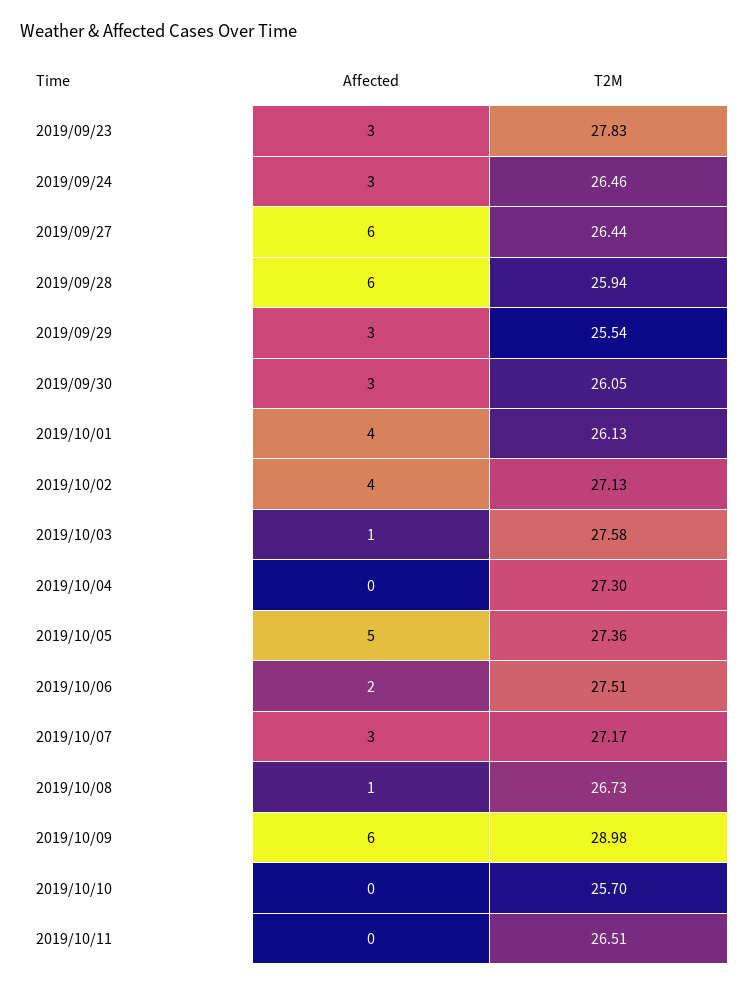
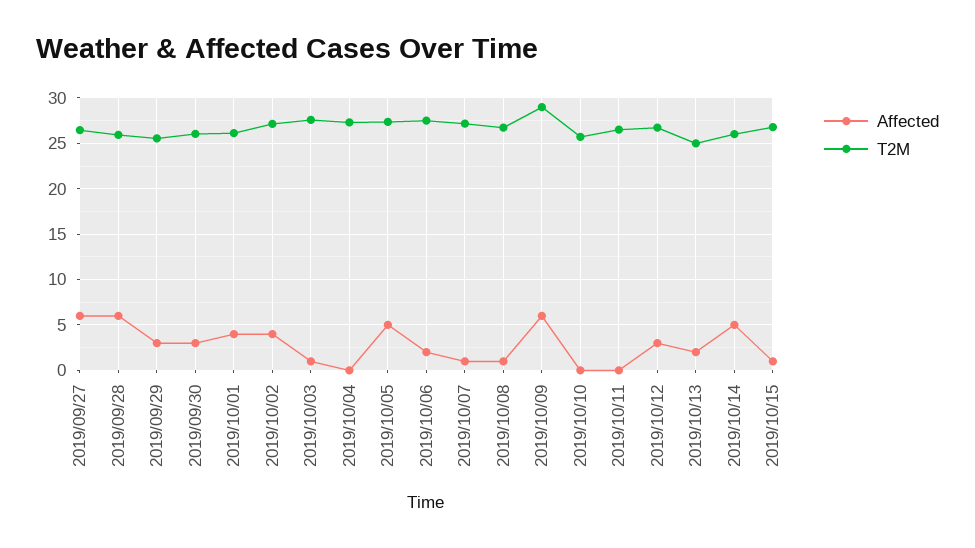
Affected, 2019/09/23: 3 -> none
T2M, 2019/09/23: 27.83 -> none
Affected, 2019/09/24: 3 -> none
T2M, 2019/09/24: 26.46 -> none
Affected, 2019/10/07: 3 -> 1
Affected, 2019/10/12: none -> 3
T2M, 2019/10/12: none -> 27
Affected, 2019/10/13: none -> 2
T2M, 2019/10/13: none -> 25
Affected, 2019/10/14: none -> 5
T2M, 2019/10/14: none -> 26
Affected, 2019/10/15: none -> 1
T2M, 2019/10/15: none -> 27

